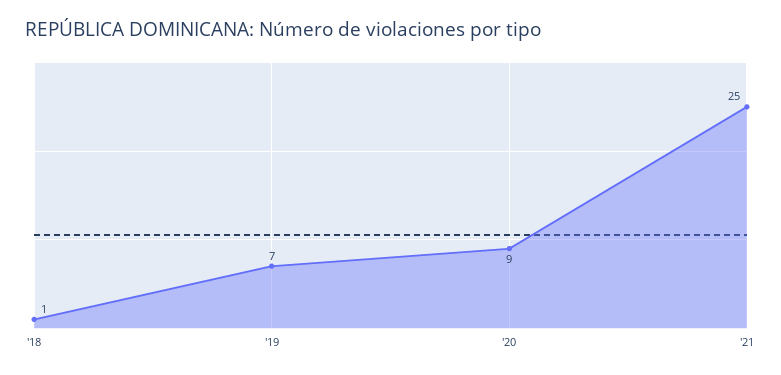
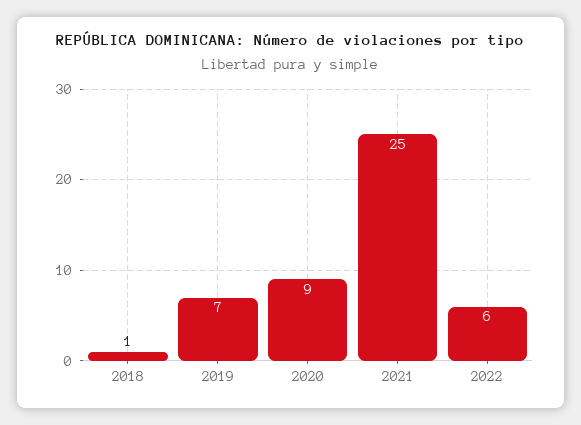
2022: none -> 6

